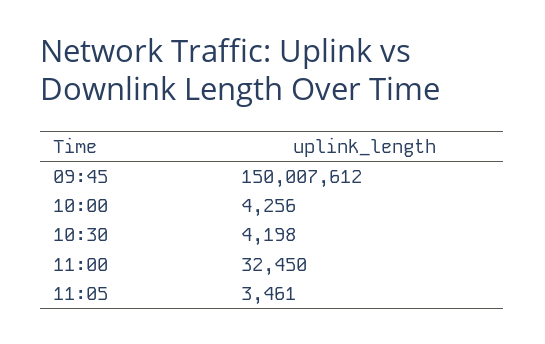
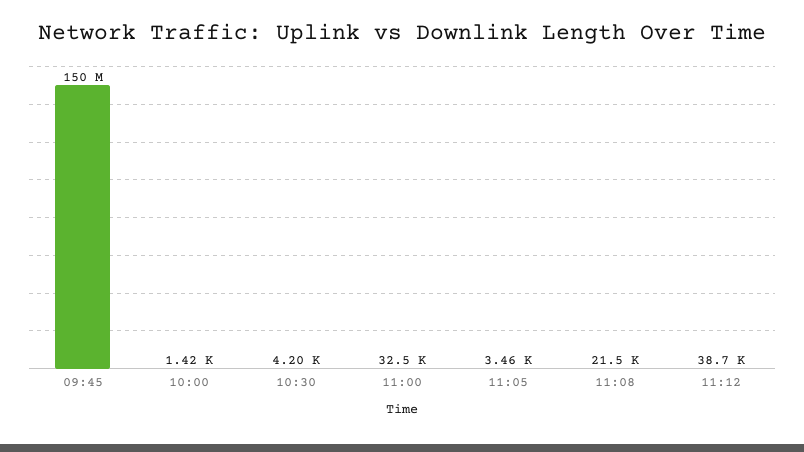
10:00: 4256 -> 1420
11:08: none -> 21500
11:12: none -> 38700

